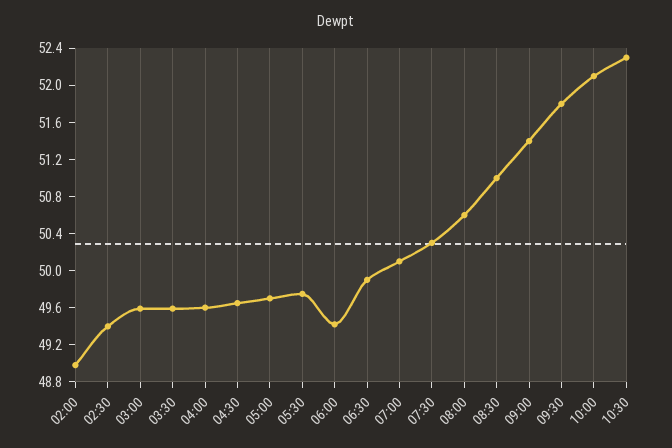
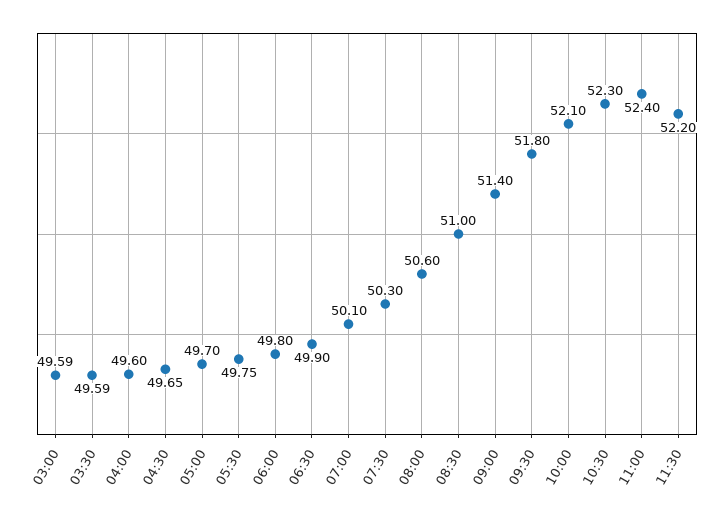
02:00: 49 -> none
02:30: 49.4 -> none
06:00: 49.4 -> 49.8
11:00: none -> 52.4
11:30: none -> 52.2

